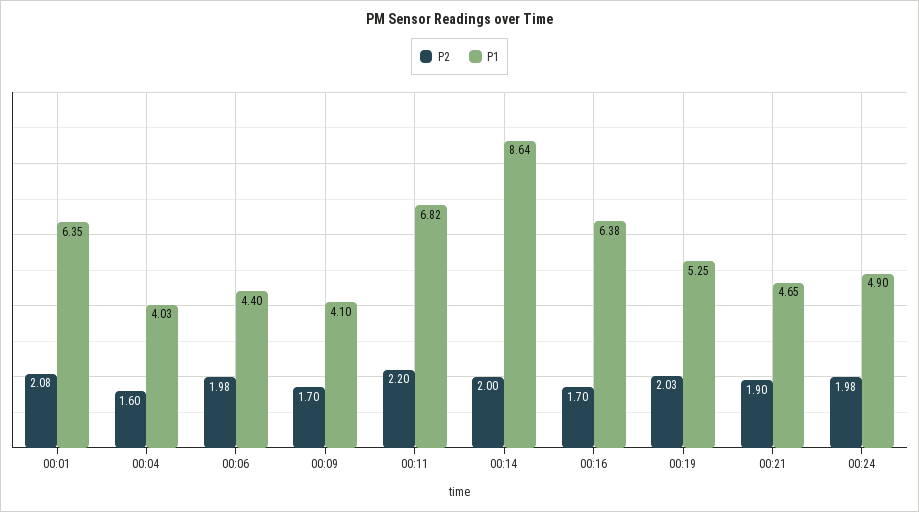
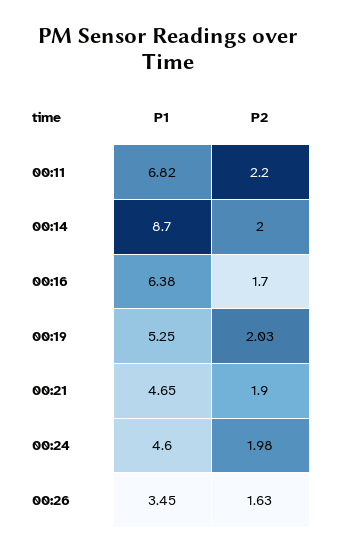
P2, 00:01: 2.08 -> none
P1, 00:01: 6.35 -> none
P2, 00:04: 1.6 -> none
P1, 00:04: 4.03 -> none
P2, 00:06: 1.98 -> none
P1, 00:06: 4.4 -> none
P2, 00:09: 1.7 -> none
P1, 00:09: 4.1 -> none
P1, 00:14: 8.64 -> 8.7
P1, 00:24: 4.9 -> 4.6
P1, 00:26: none -> 3.45
P2, 00:26: none -> 1.63

